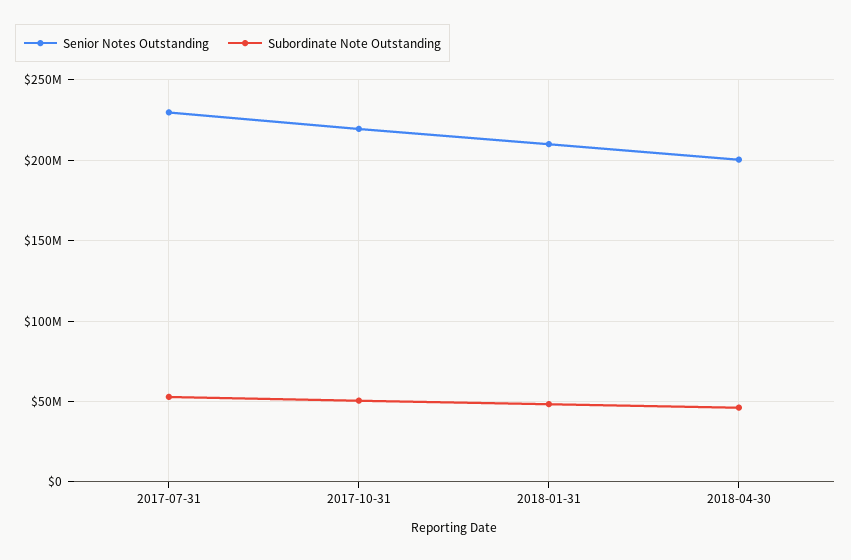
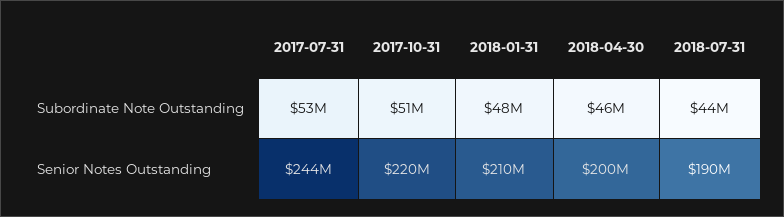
Senior Notes Outstanding, 2017-07-31: 230000000 -> 244000000
Subordinate Note Outstanding, 2018-07-31: none -> 44000000
Senior Notes Outstanding, 2018-07-31: none -> 190000000

